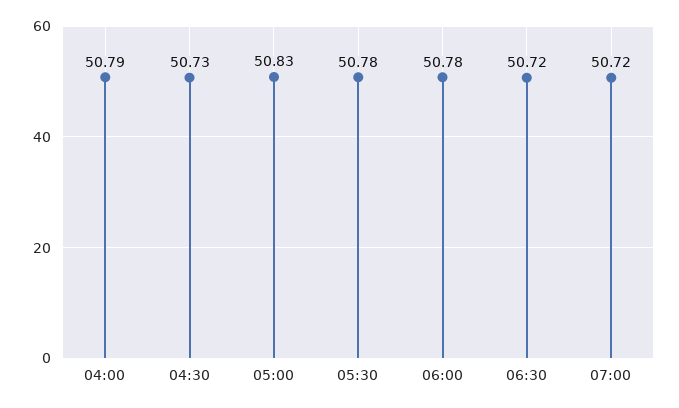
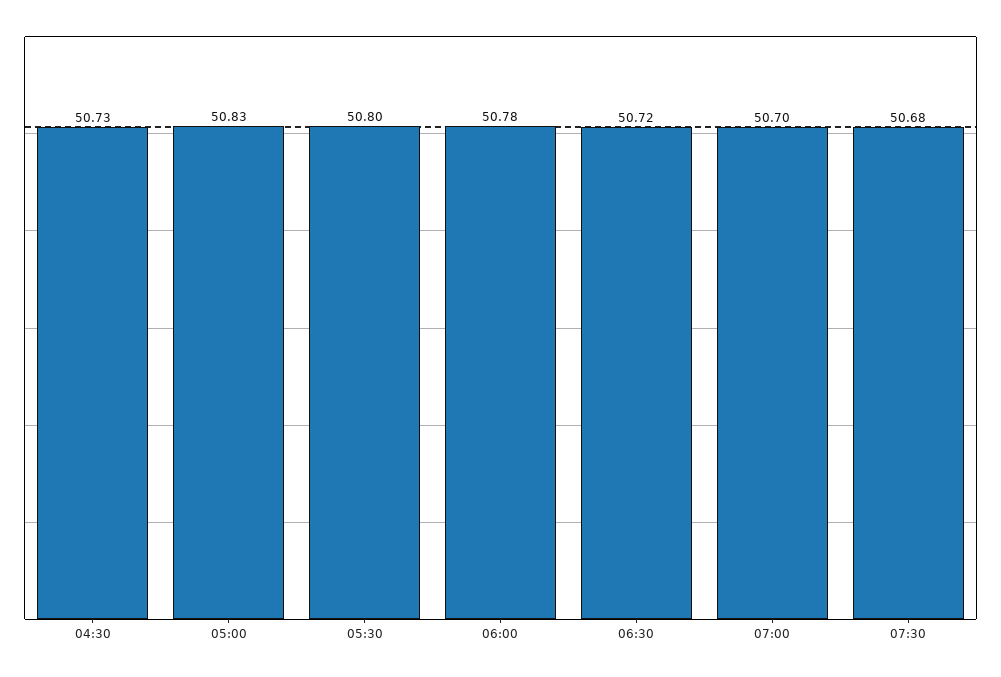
04:00: 50.79 -> none
05:30: 50.78 -> 50.8
07:00: 50.72 -> 50.7
07:30: none -> 50.68

